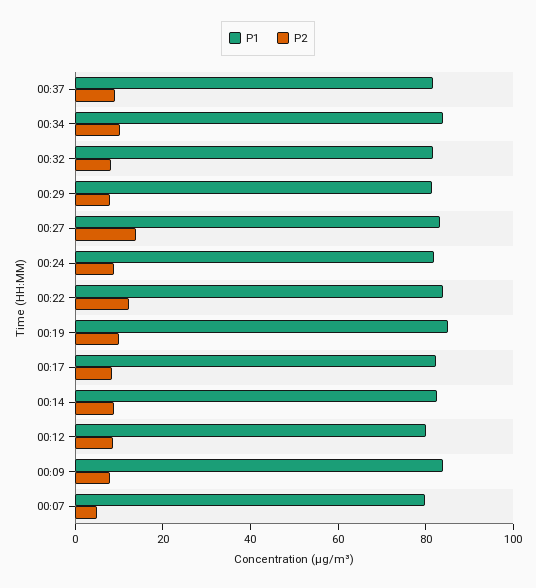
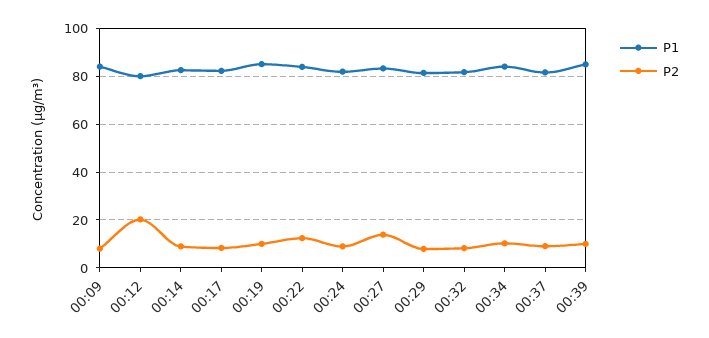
P2, 00:12: 10 -> 20
P1, 00:07: 80 -> none
P2, 00:07: 5 -> none
P1, 00:39: none -> 85
P2, 00:39: none -> 10

